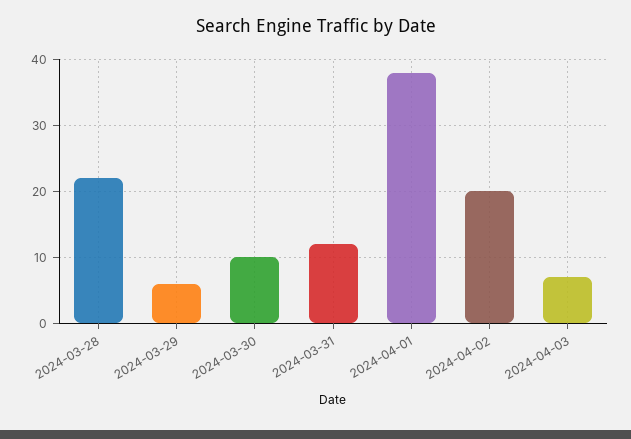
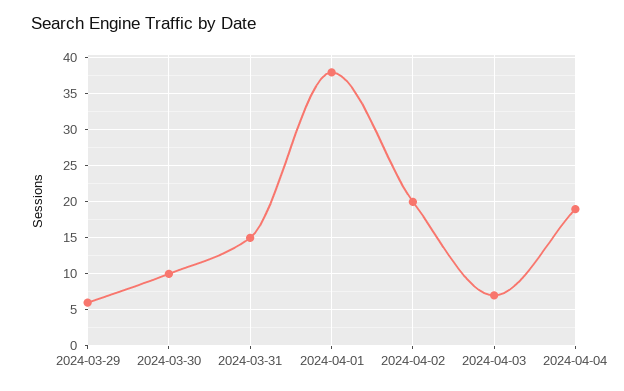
2024-03-28: 22 -> none
2024-03-31: 12 -> 15
2024-04-04: none -> 19

